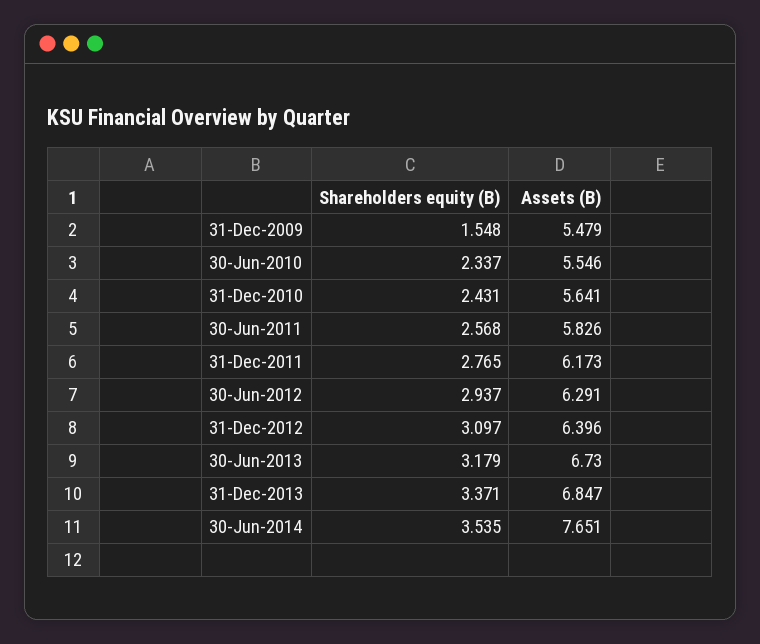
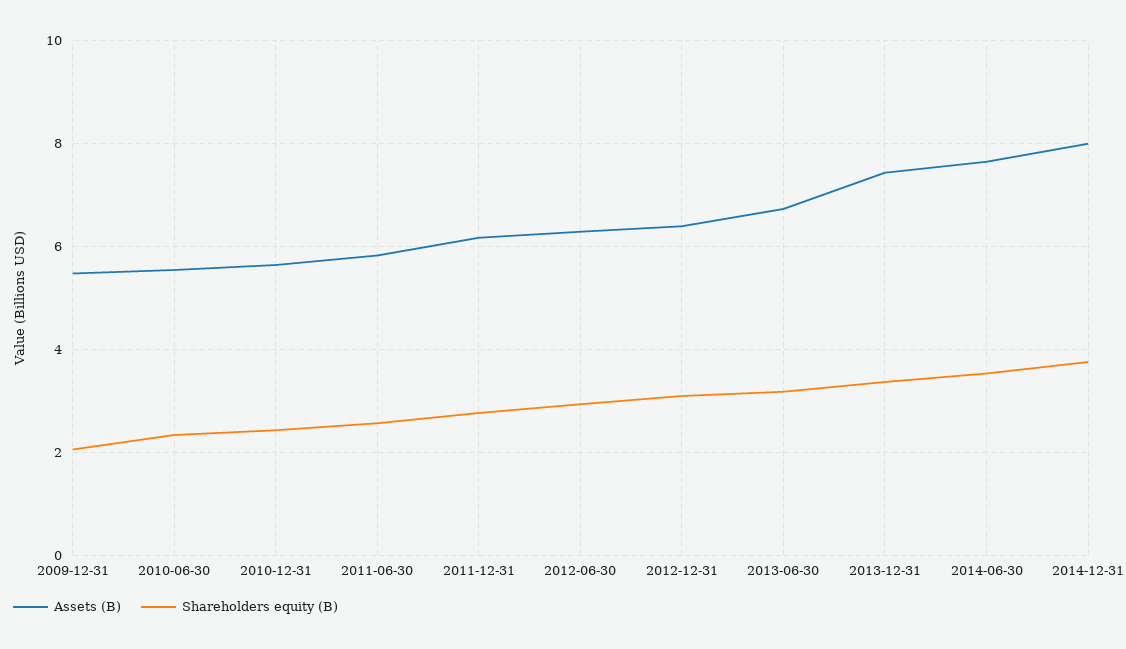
Shareholders equity (B), 31-Dec-2009: 1.548 -> 2
Assets (B), 31-Dec-2013: 6.847 -> 7.4
Assets (B), 2014-12-31: none -> 8
Shareholders equity (B), 2014-12-31: none -> 3.8

